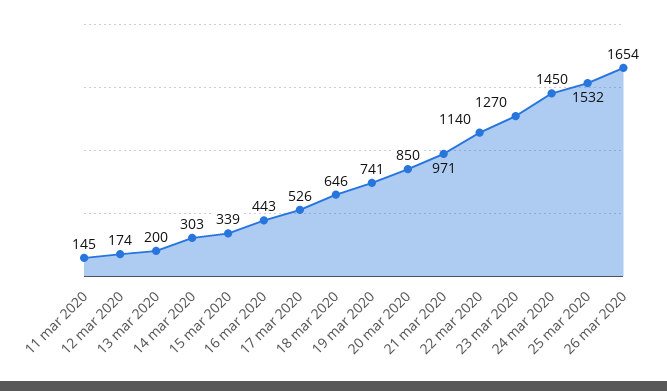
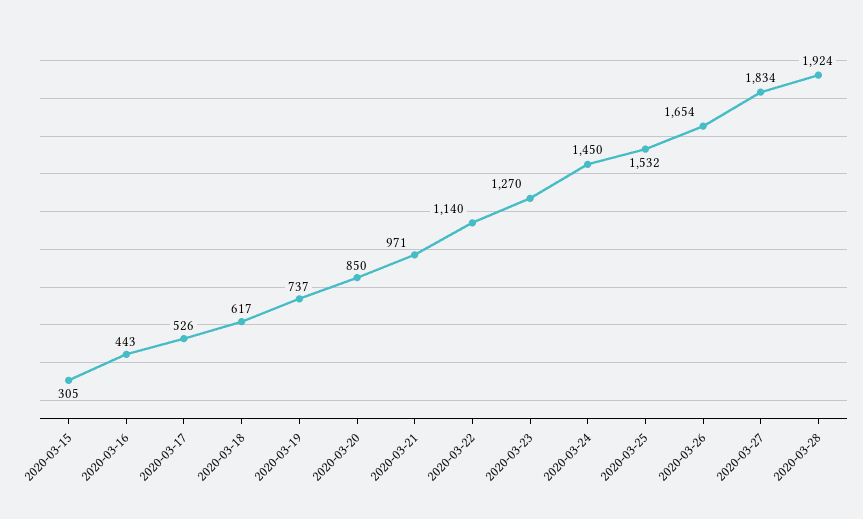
11 mar 2020: 145 -> none
12 mar 2020: 174 -> none
13 mar 2020: 200 -> none
14 mar 2020: 303 -> none
15 mar 2020: 339 -> 305
18 mar 2020: 646 -> 617
19 mar 2020: 741 -> 737
2020-03-27: none -> 1834
2020-03-28: none -> 1924

